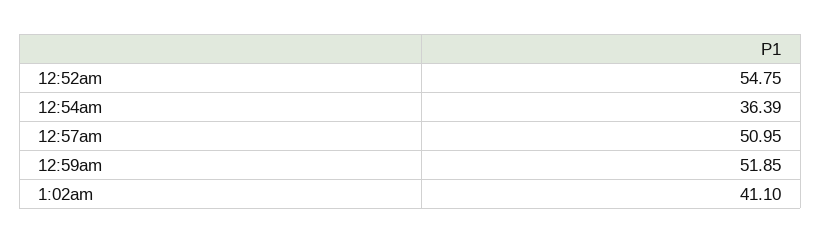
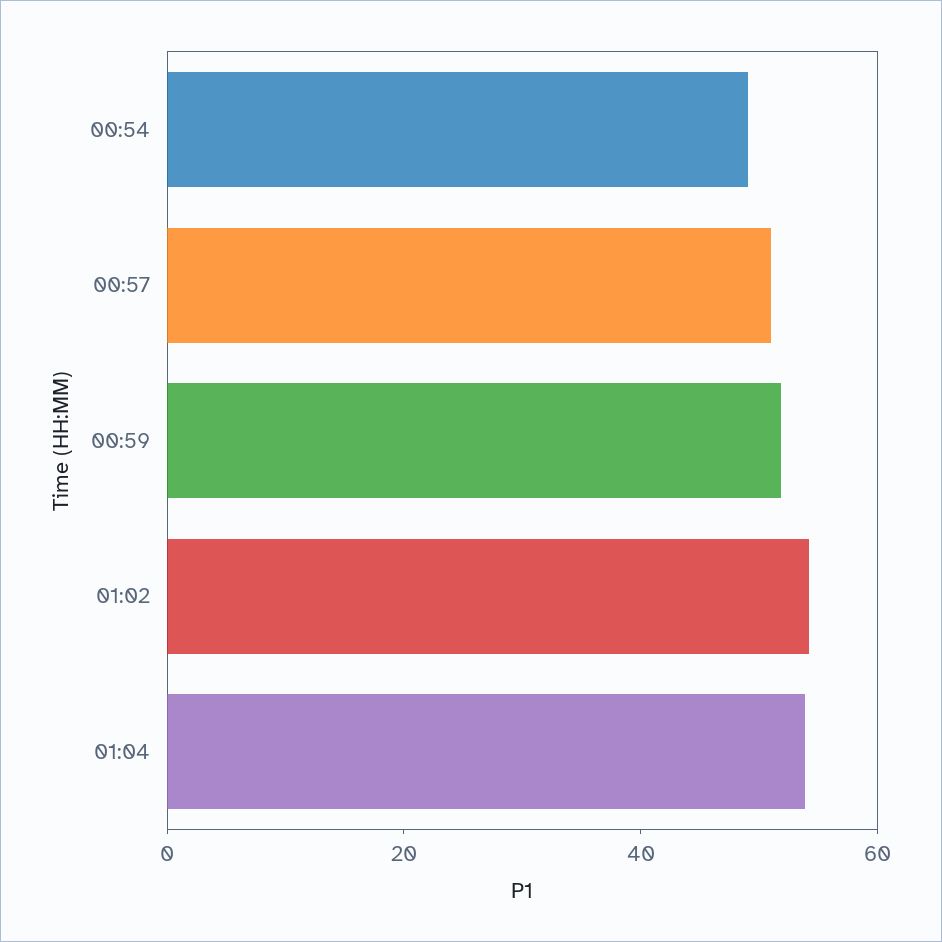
12:52am: 54.75 -> none
12:54am: 36.39 -> 50
1:02am: 41.1 -> 55
01:04: none -> 55

